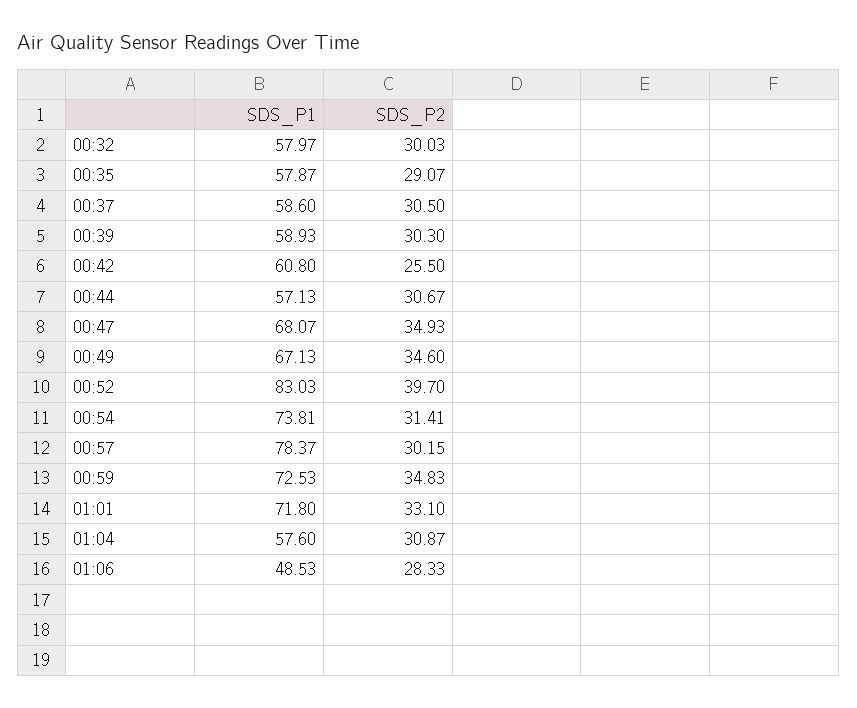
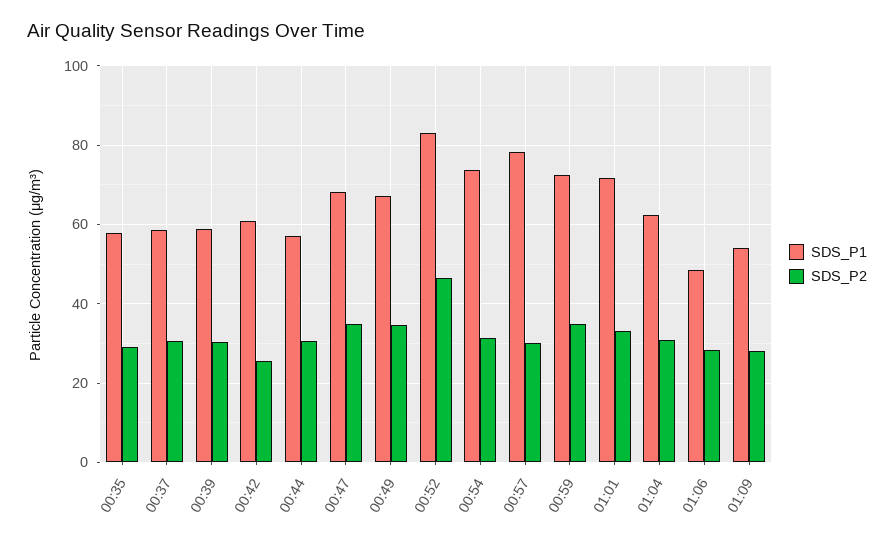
SDS_P1, 00:32: 57.97 -> none
SDS_P2, 00:32: 30.03 -> none
SDS_P2, 00:52: 39.7 -> 46
SDS_P1, 01:04: 57.6 -> 62
SDS_P1, 01:09: none -> 54
SDS_P2, 01:09: none -> 28

